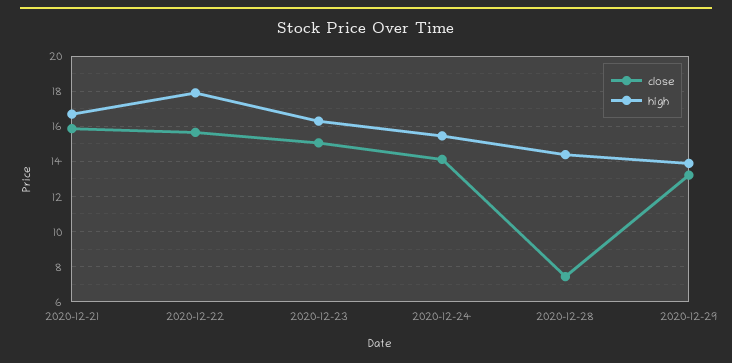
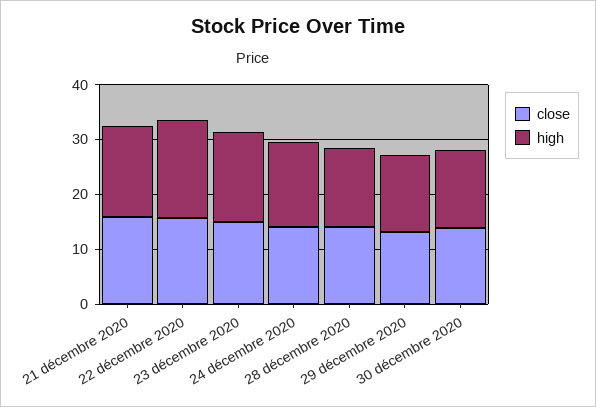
close, 2020-12-28: 7.5 -> 14
close, 30 décembre 2020: none -> 14
high, 30 décembre 2020: none -> 14

